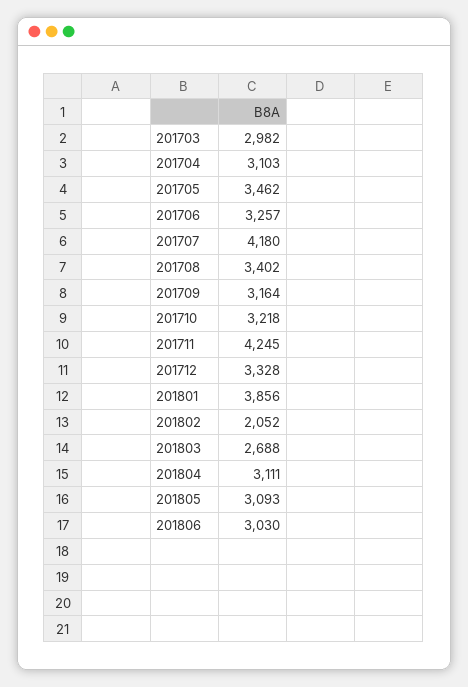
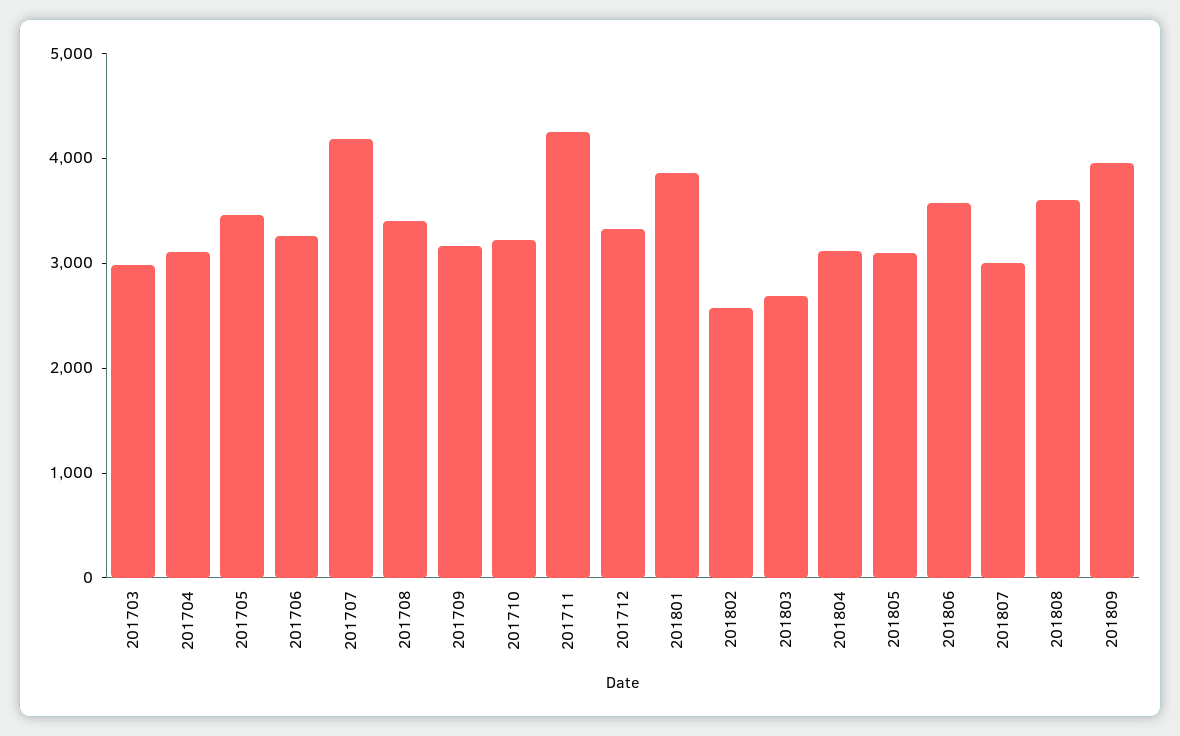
201802: 2052 -> 2600
201806: 3030 -> 3600
201807: none -> 3000
201808: none -> 3600
201809: none -> 4000

